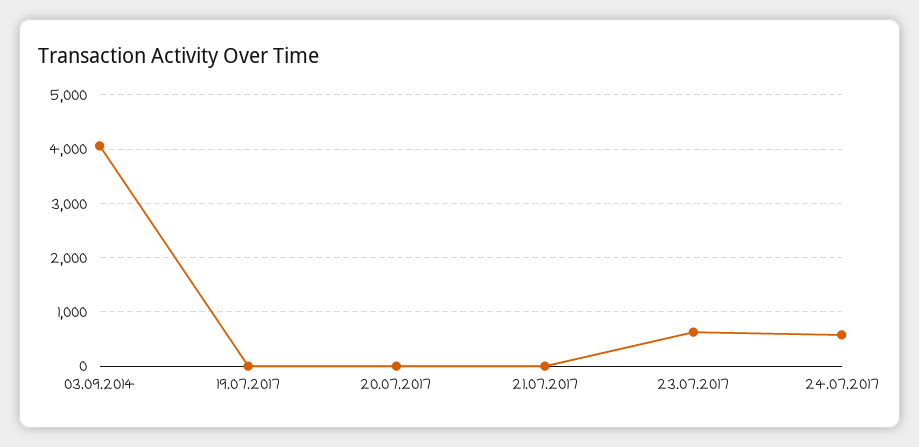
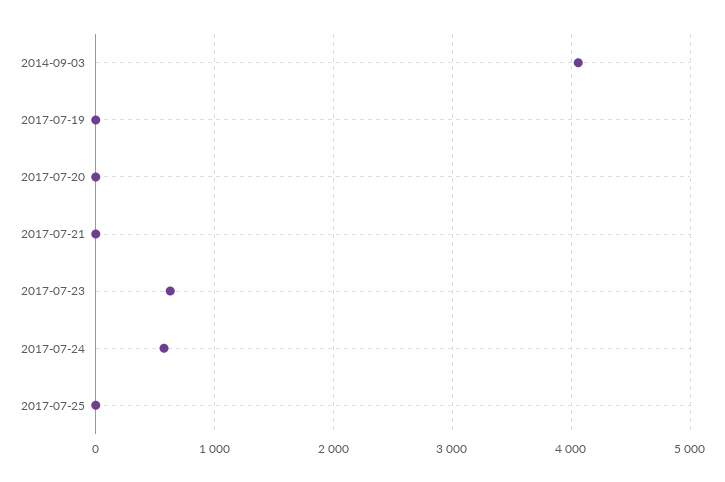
2017-07-25: none -> 0

